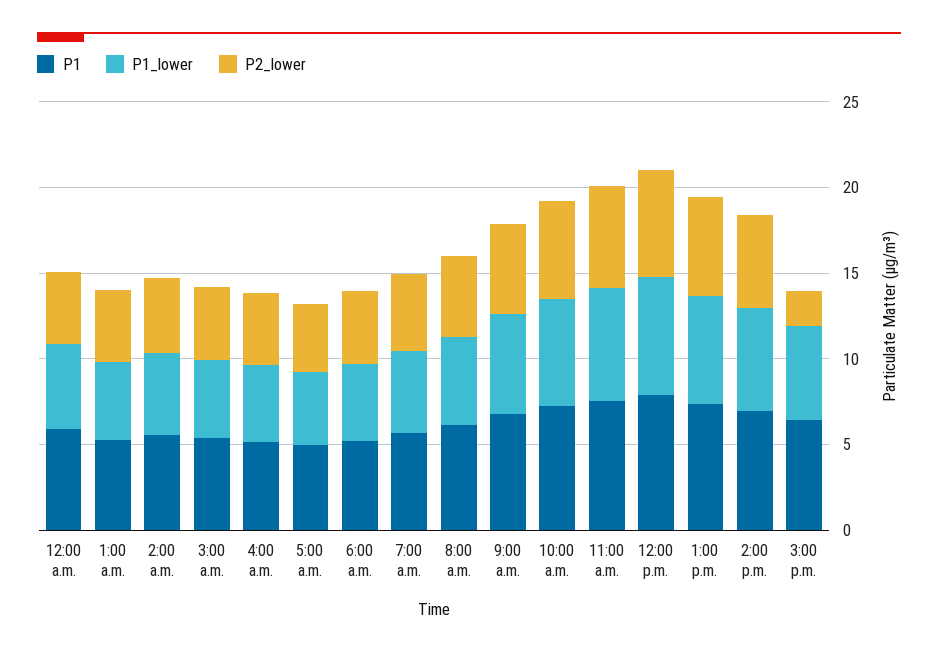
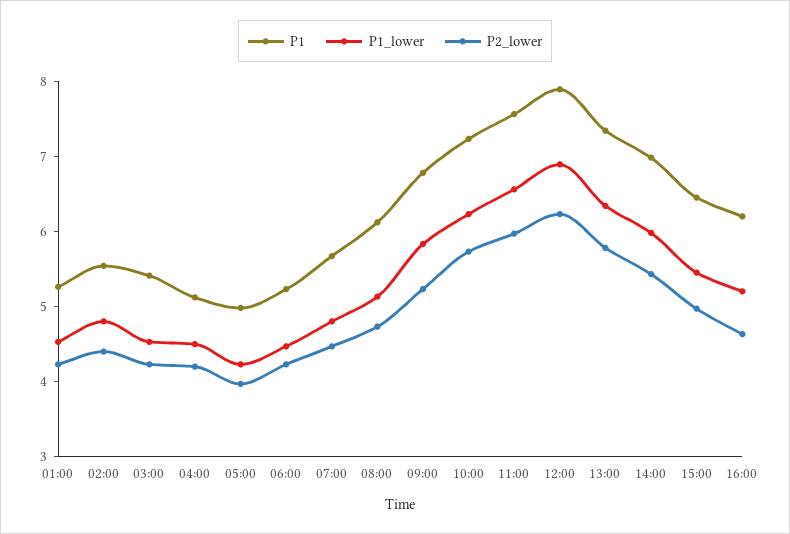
P1, 12:00 a.m.: 6 -> none
P1_lower, 12:00 a.m.: 5 -> none
P2_lower, 12:00 a.m.: 4 -> none
P2_lower, 3:00 p.m.: 2 -> 5
P1, 16:00: none -> 6.2
P1_lower, 16:00: none -> 5.2
P2_lower, 16:00: none -> 4.6

